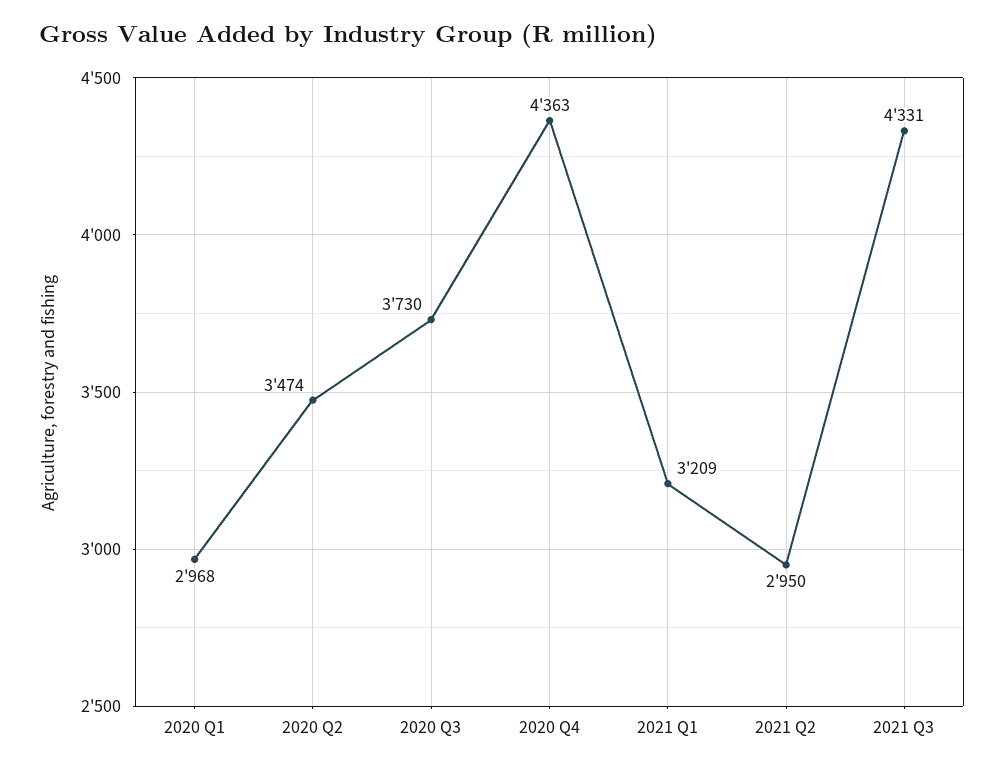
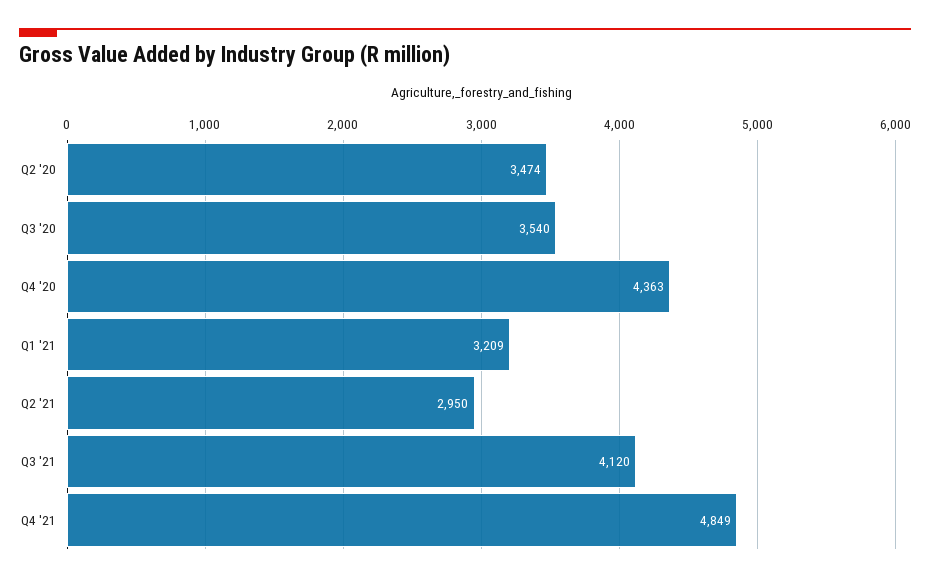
2020 Q1: 2968 -> none
2020 Q3: 3730 -> 3540
2021 Q3: 4331 -> 4120
Q4 '21: none -> 4849

